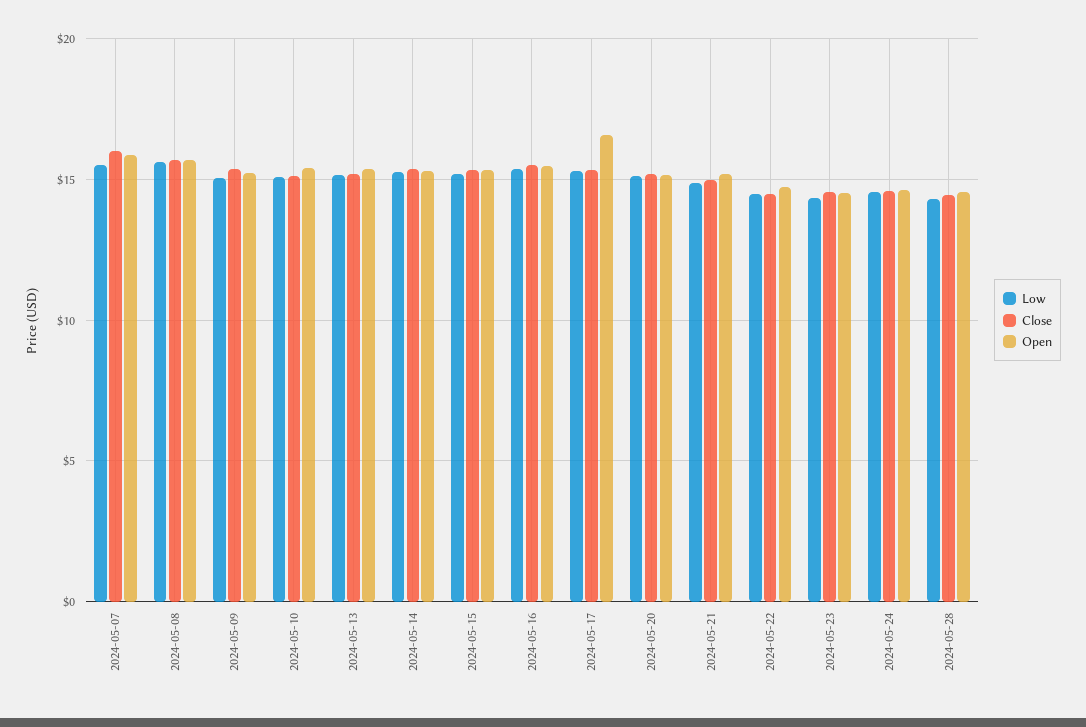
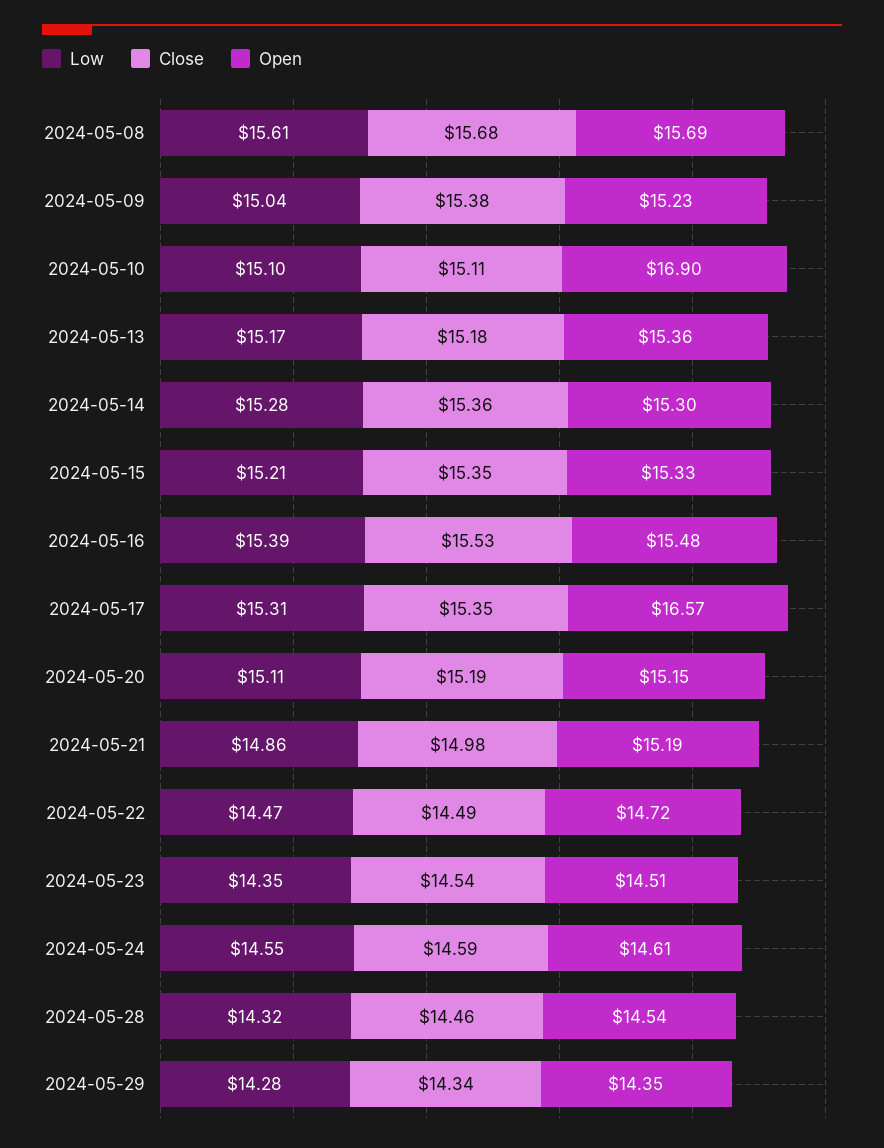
Low, 2024-05-07: 15.5 -> none
Close, 2024-05-07: 16 -> none
Open, 2024-05-07: 16 -> none
Open, 2024-05-10: 15.5 -> 16.9
Low, 2024-05-29: none -> 14.28
Close, 2024-05-29: none -> 14.34
Open, 2024-05-29: none -> 14.35

